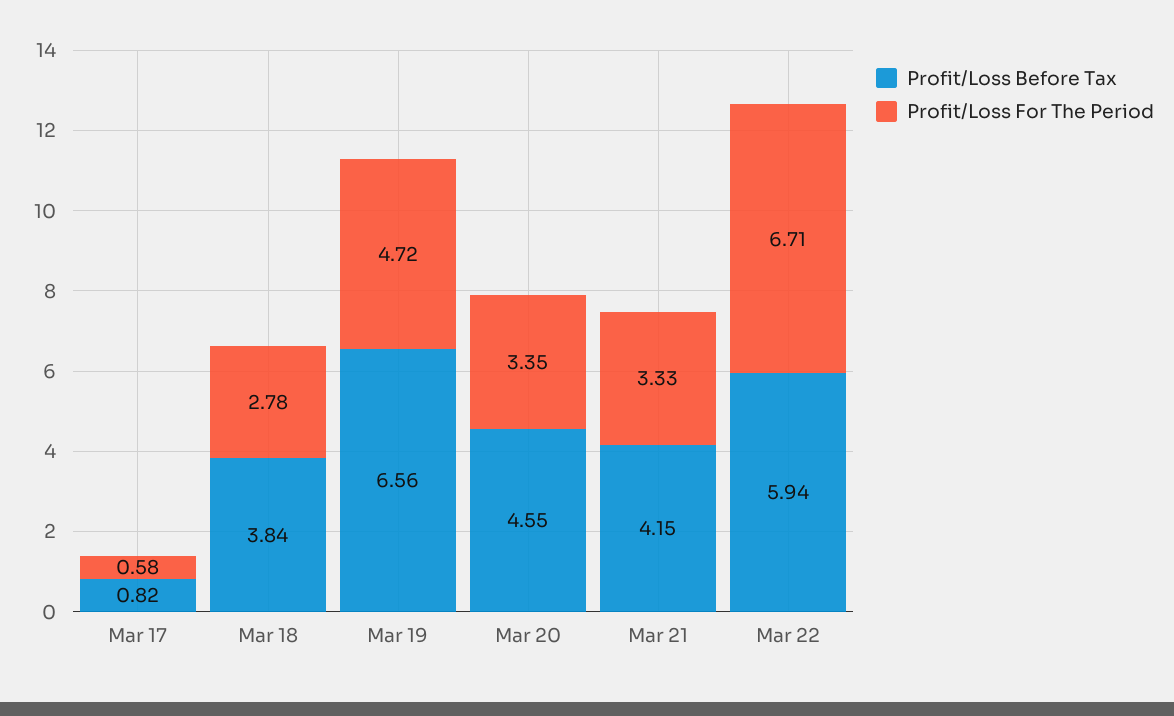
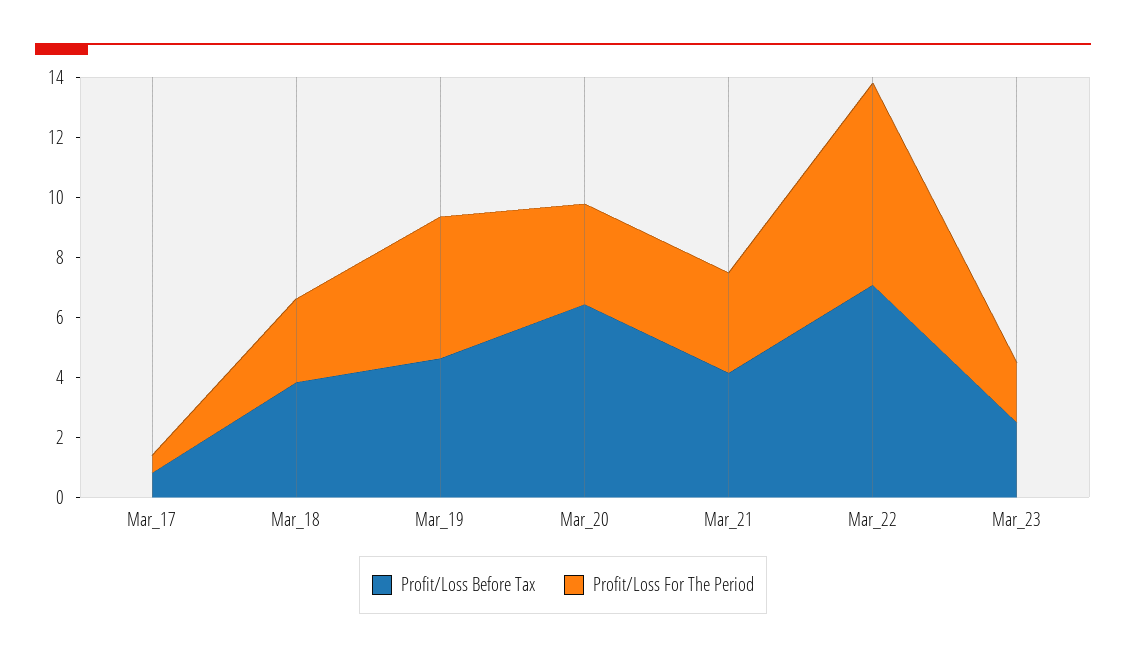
Profit/Loss Before Tax, Mar 19: 6.56 -> 4.5
Profit/Loss Before Tax, Mar 20: 4.55 -> 6.5
Profit/Loss Before Tax, Mar 22: 5.94 -> 7
Profit/Loss Before Tax, Mar_23: none -> 2.5
Profit/Loss For The Period, Mar_23: none -> 2

